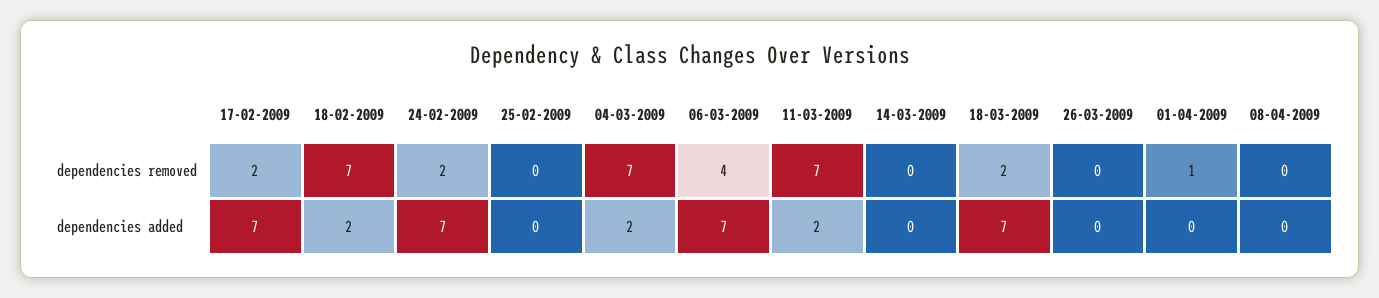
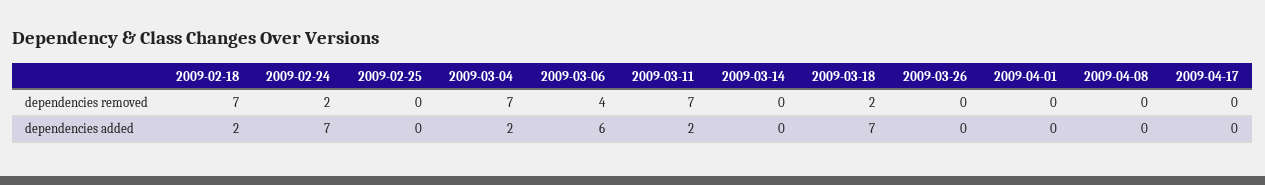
17-02-2009, dependencies removed: 2 -> none
01-04-2009, dependencies removed: 1 -> 0
17-02-2009, dependencies added: 7 -> none
06-03-2009, dependencies added: 7 -> 6
2009-04-17, dependencies removed: none -> 0
2009-04-17, dependencies added: none -> 0

